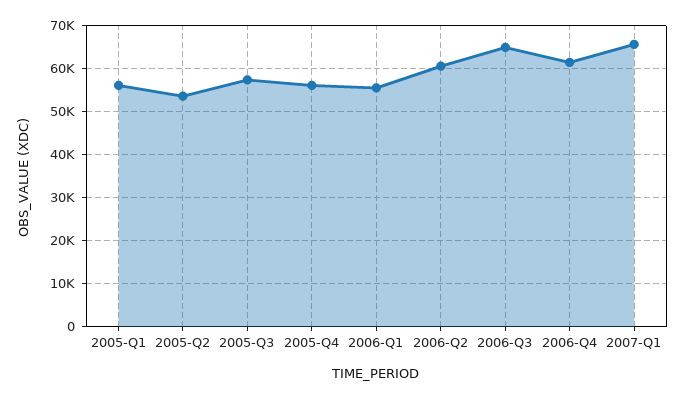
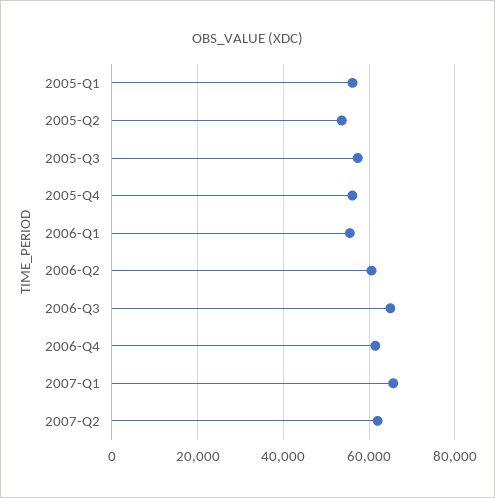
2007-Q2: none -> 62000

